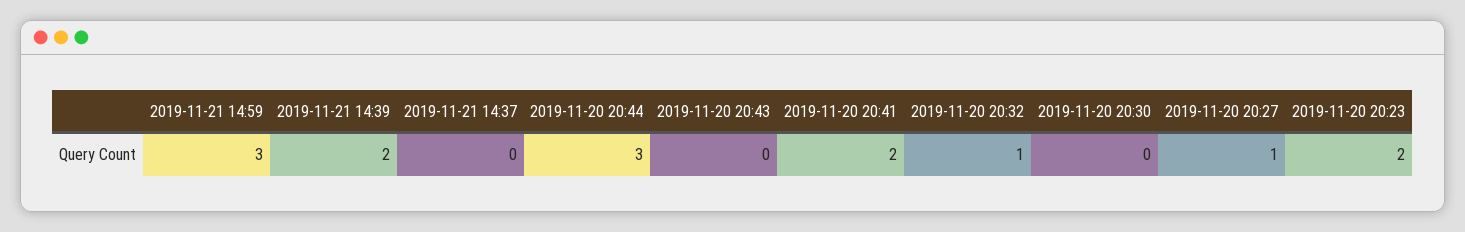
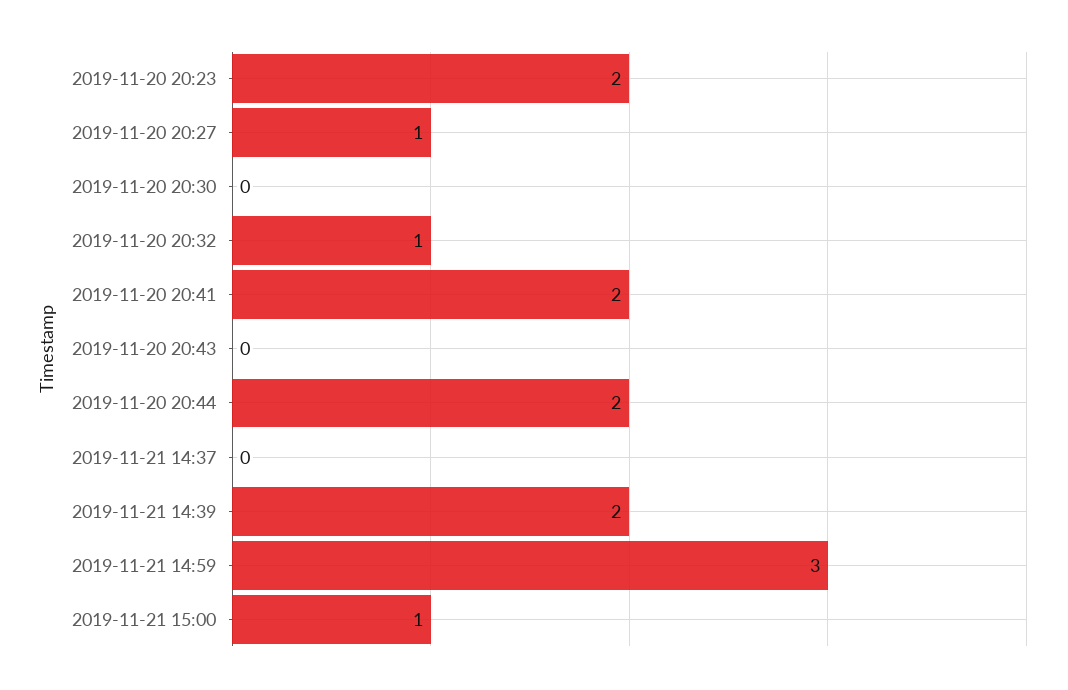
2019-11-20 20:44: 3 -> 2
2019-11-21 15:00: none -> 1

